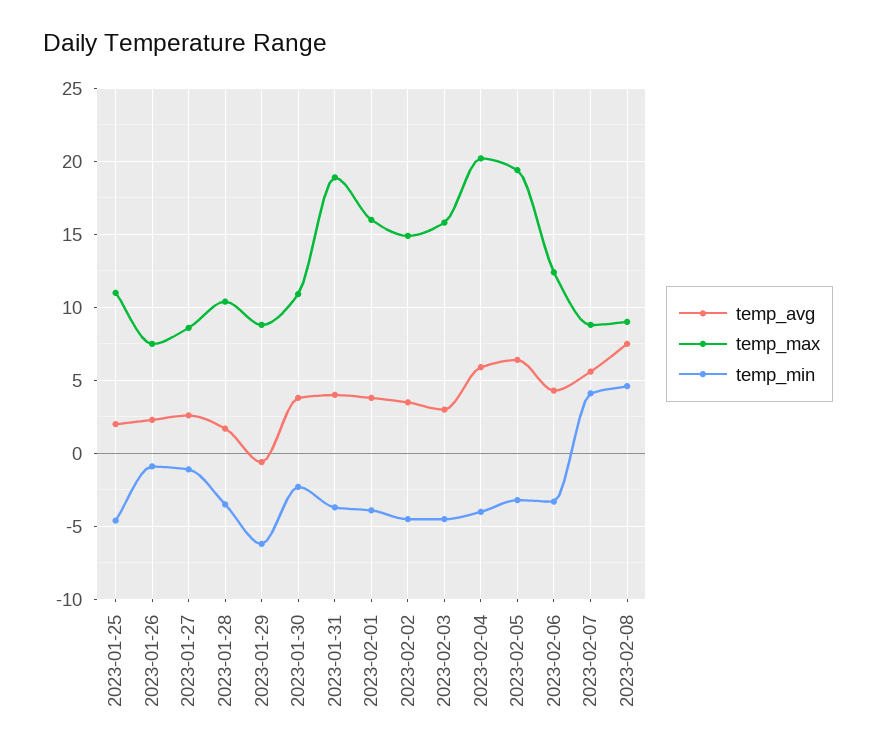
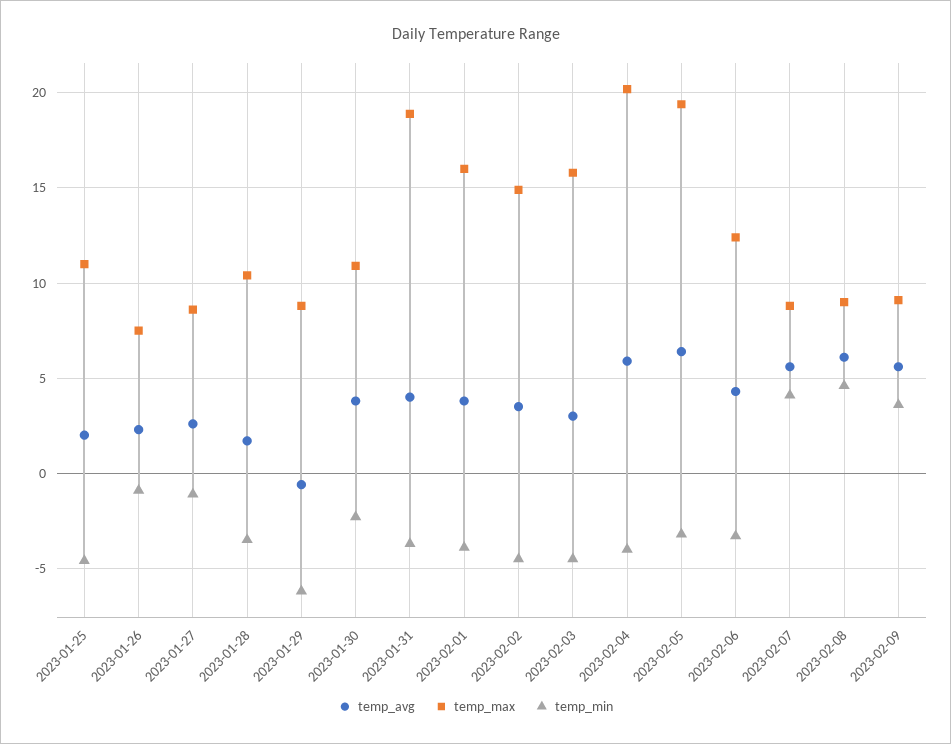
temp_avg, 2023-02-08: 7.5 -> 6
temp_avg, 2023-02-09: none -> 5.5
temp_max, 2023-02-09: none -> 9
temp_min, 2023-02-09: none -> 3.5

